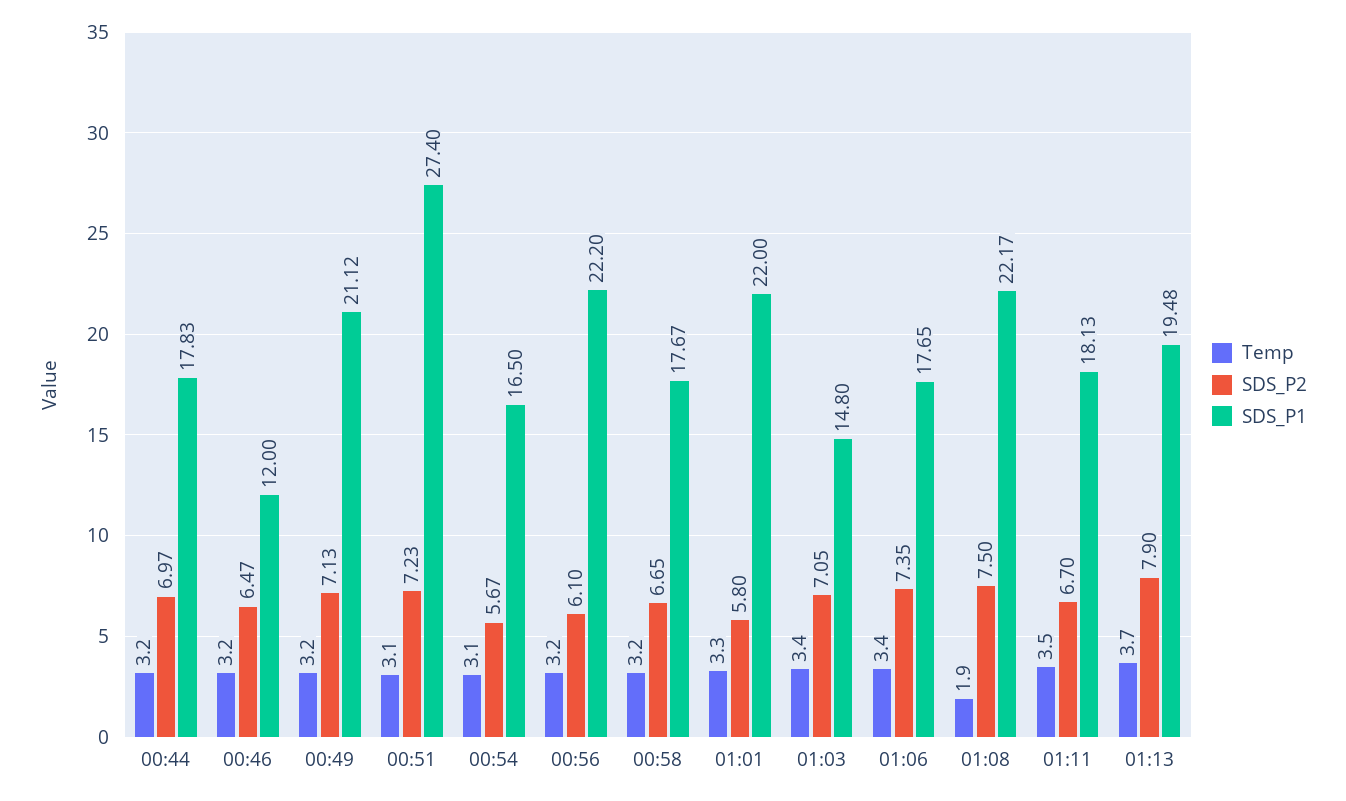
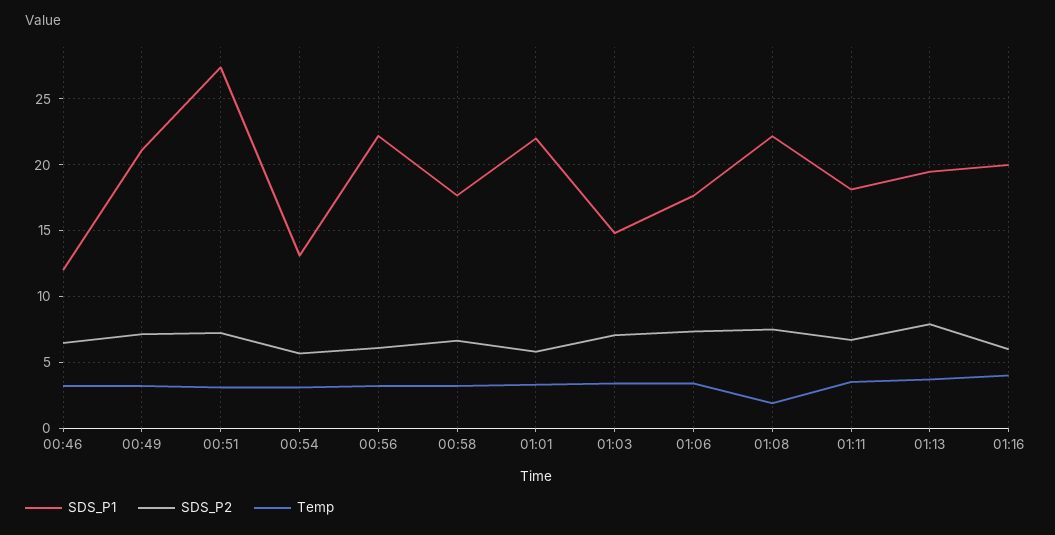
Temp, 00:44: 3.2 -> none
SDS_P2, 00:44: 6.97 -> none
SDS_P1, 00:44: 17.83 -> none
SDS_P1, 00:54: 16.5 -> 13
SDS_P1, 01:16: none -> 20
SDS_P2, 01:16: none -> 6
Temp, 01:16: none -> 4

